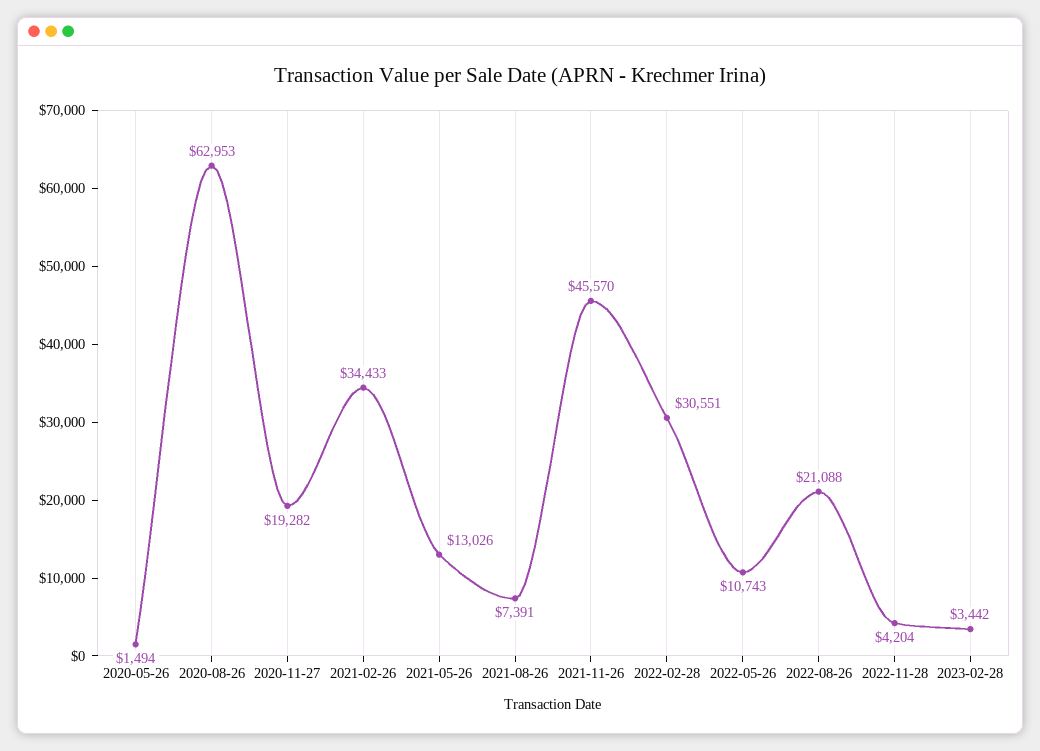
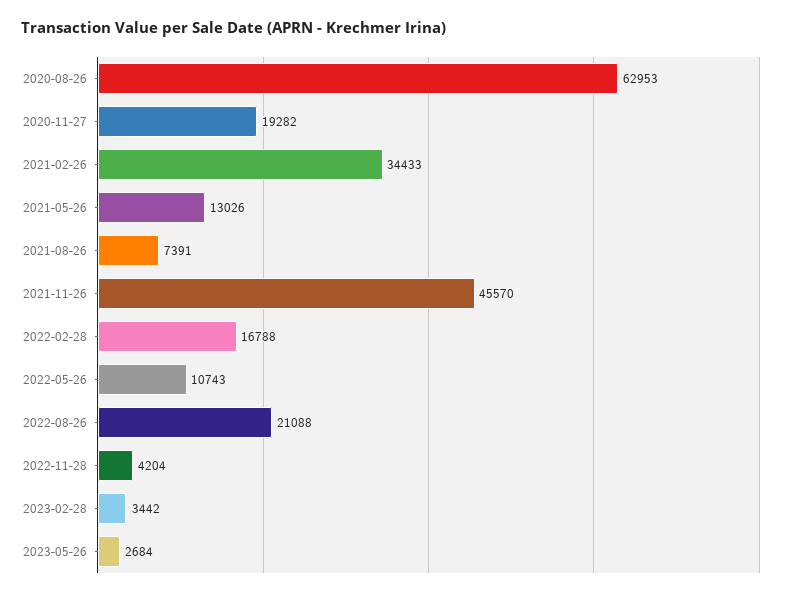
2020-05-26: 1494 -> none
2022-02-28: 30551 -> 16788
2023-05-26: none -> 2684

